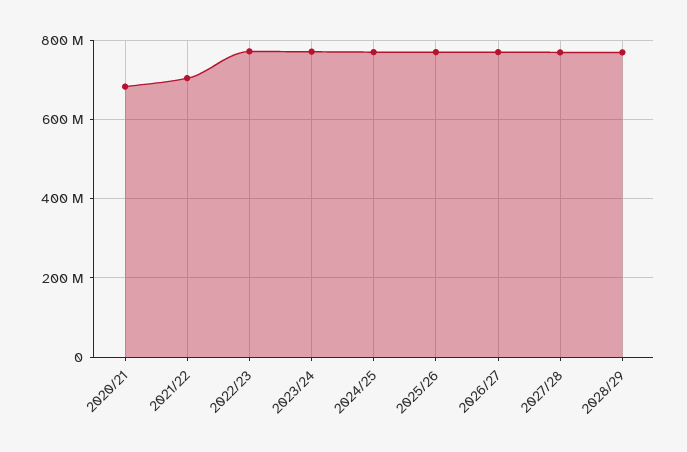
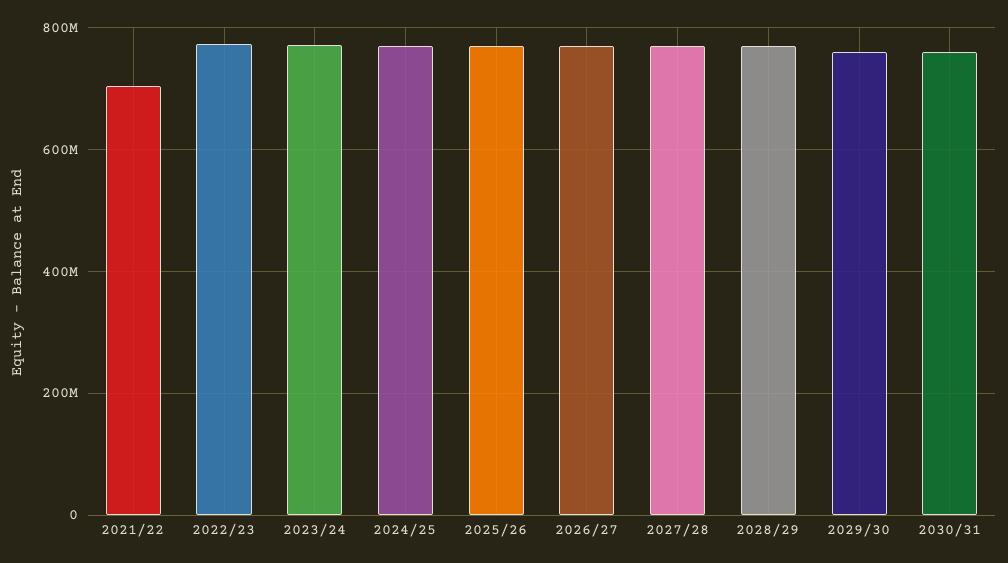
2020/21: 680000000 -> none
2029/30: none -> 760000000
2030/31: none -> 760000000

